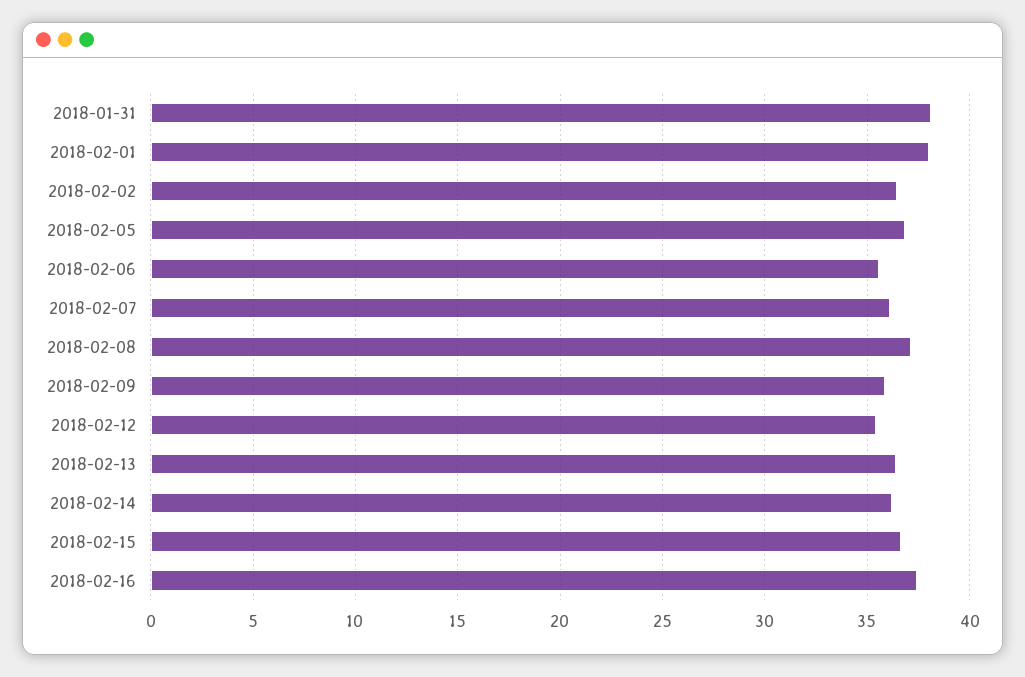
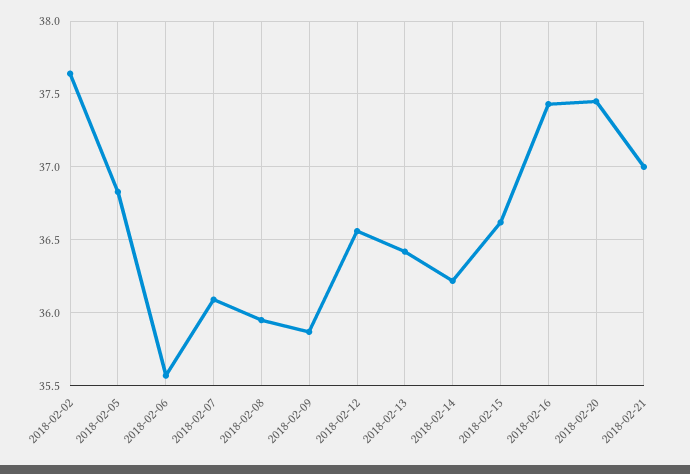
2018-01-31: 38 -> none
2018-02-01: 38 -> none
2018-02-02: 36.5 -> 37.65
2018-02-08: 37 -> 35.95
2018-02-12: 35.5 -> 36.55
2018-02-20: none -> 37.45
2018-02-21: none -> 37

